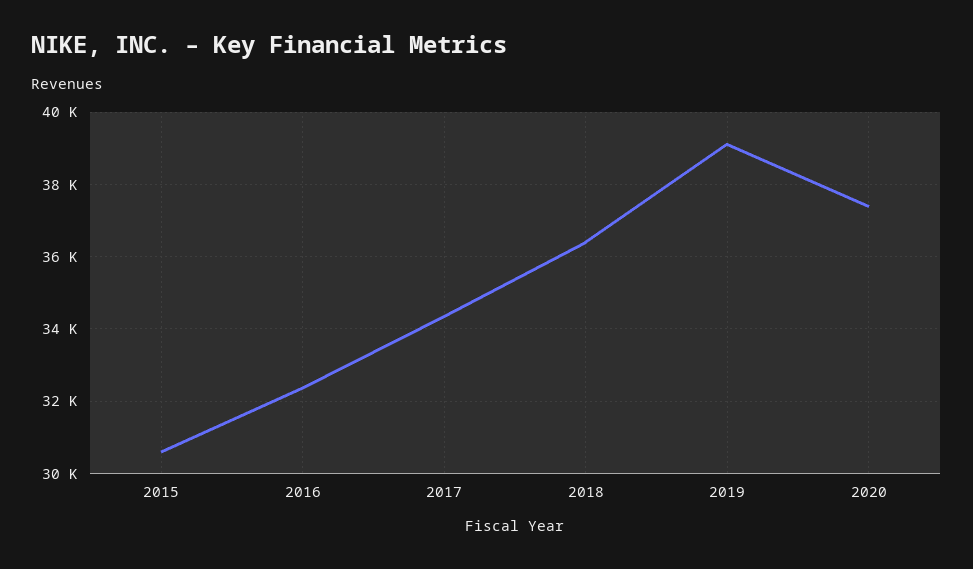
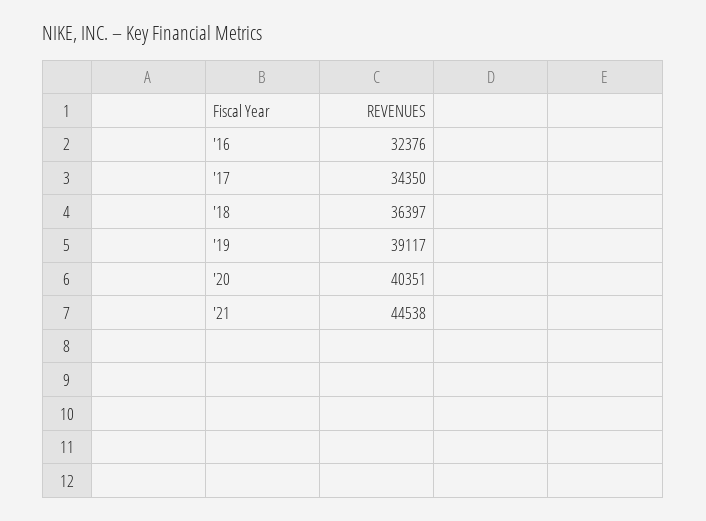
2015: 30600 -> none
2020: 37400 -> 40351
'21: none -> 44538

